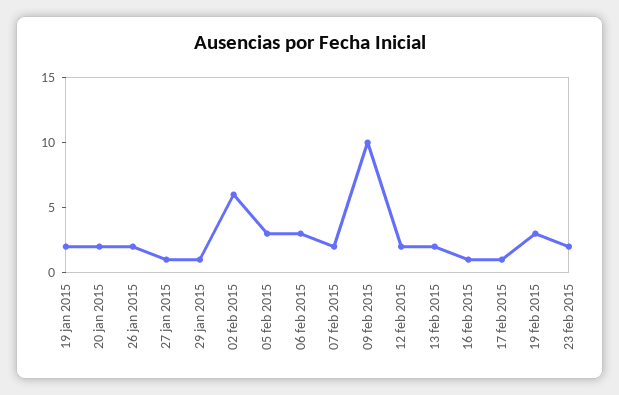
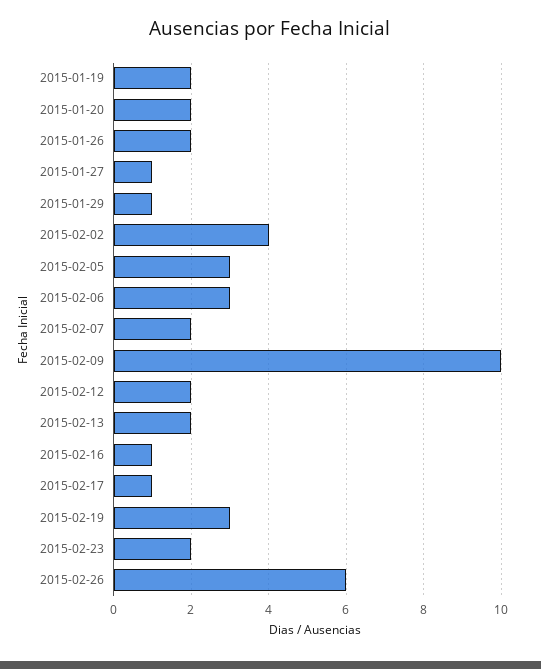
02 feb 2015: 6 -> 4
2015-02-26: none -> 6

